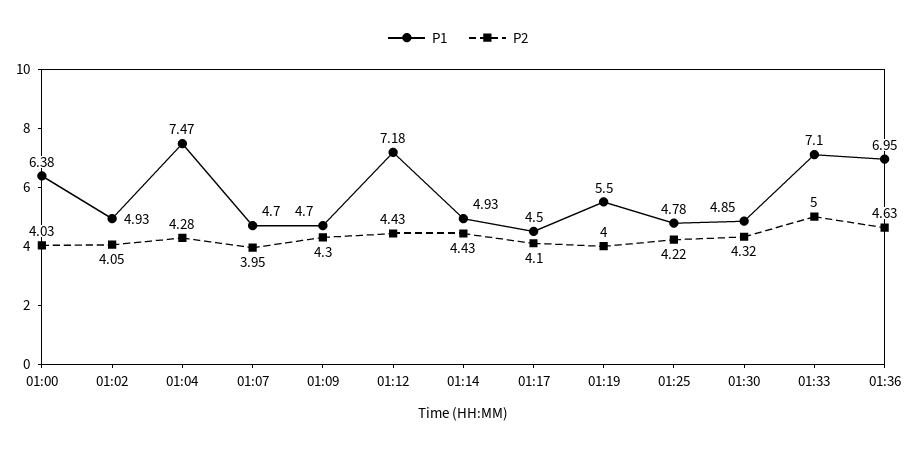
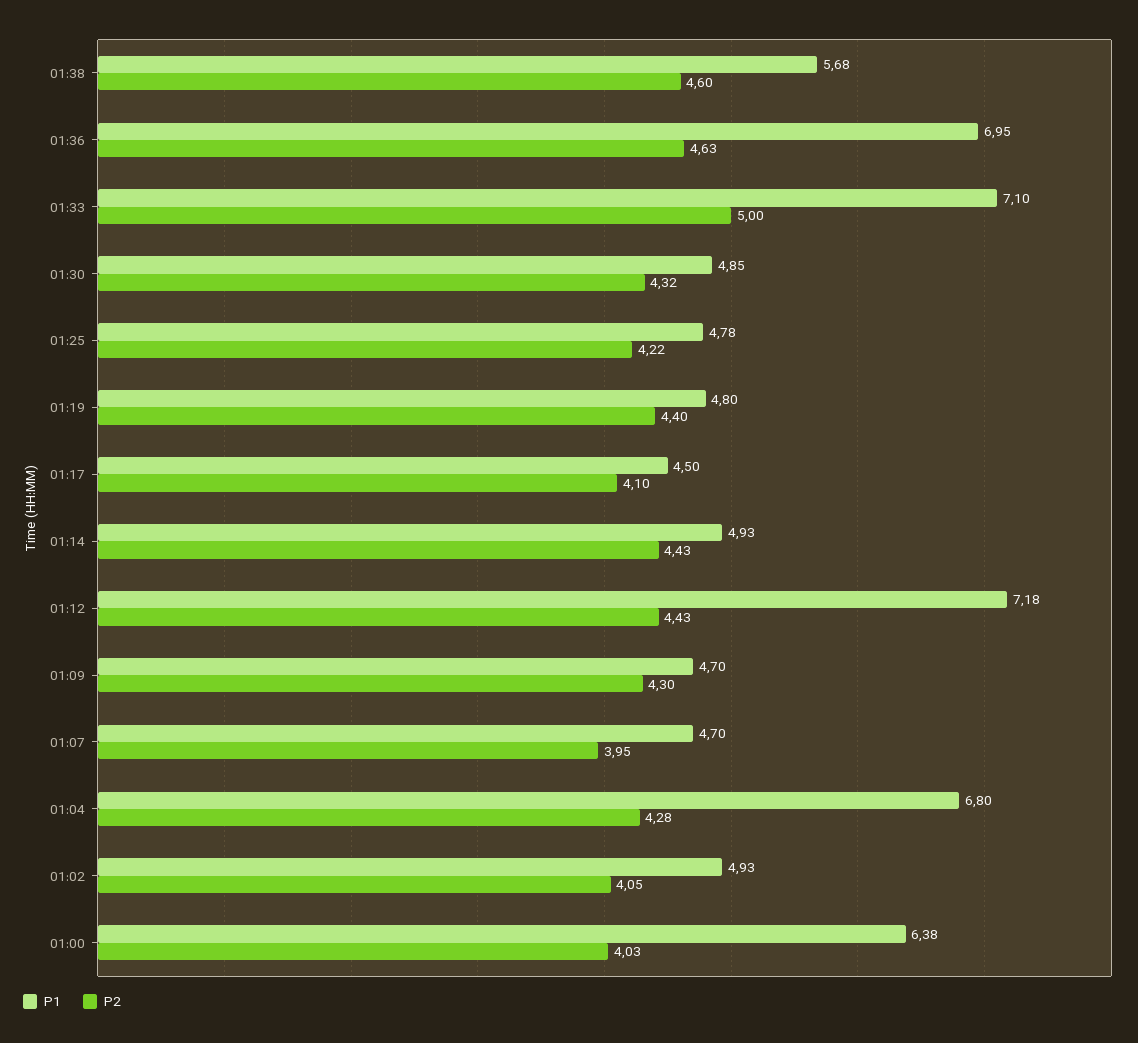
P1, 01:04: 7.47 -> 6.8
P1, 01:19: 5.5 -> 4.8
P2, 01:19: 4 -> 4.4
P1, 01:38: none -> 5.68
P2, 01:38: none -> 4.6

